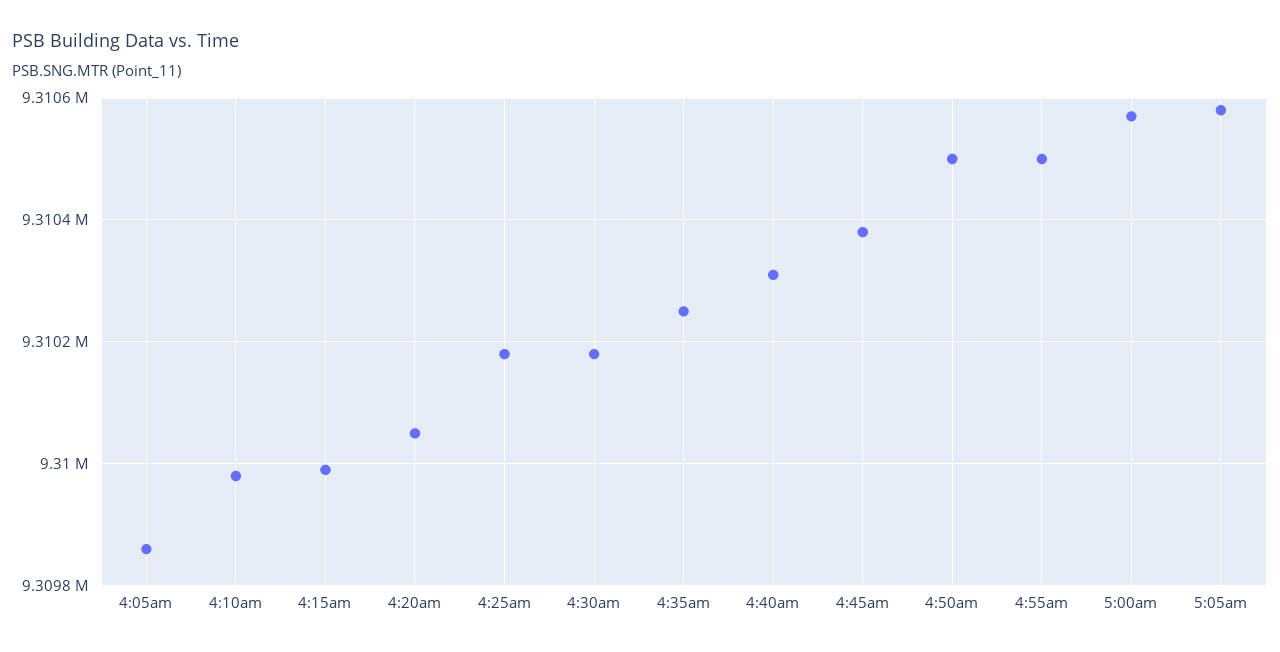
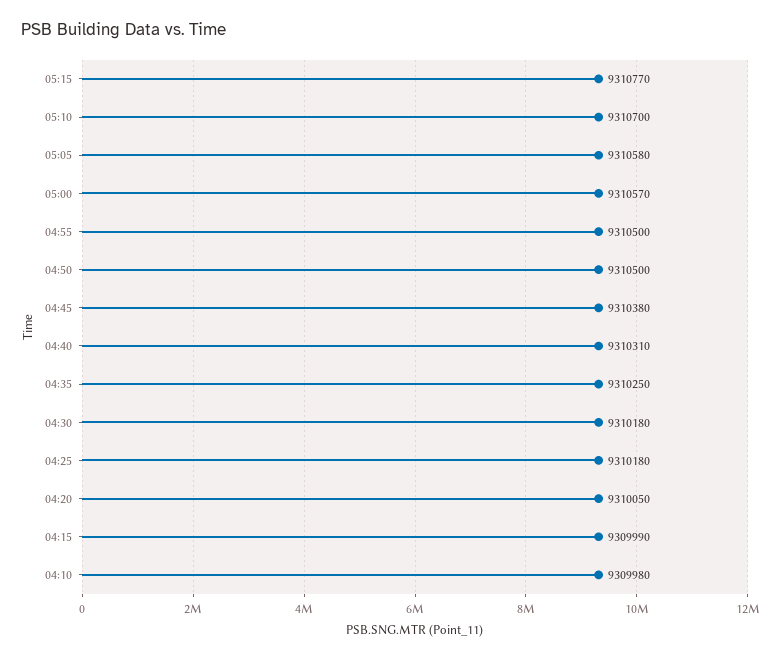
4:05am: 9309860 -> none
05:15: none -> 9310770
05:10: none -> 9310700

